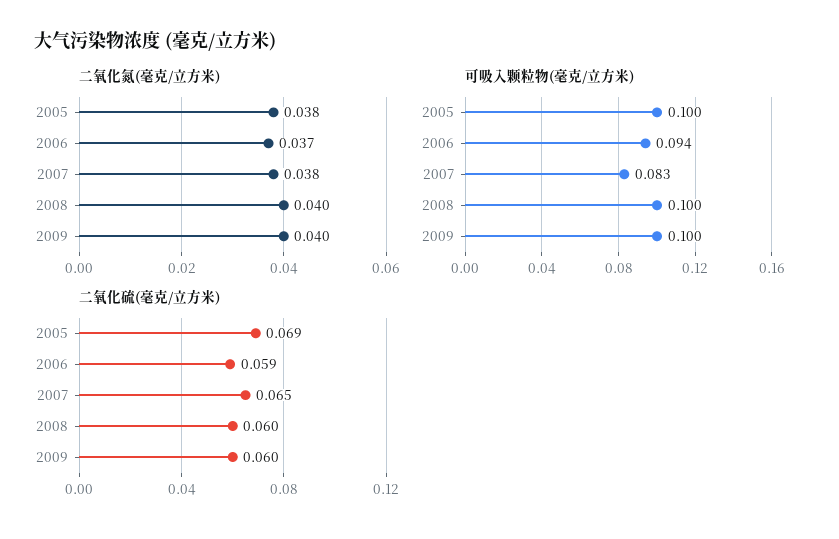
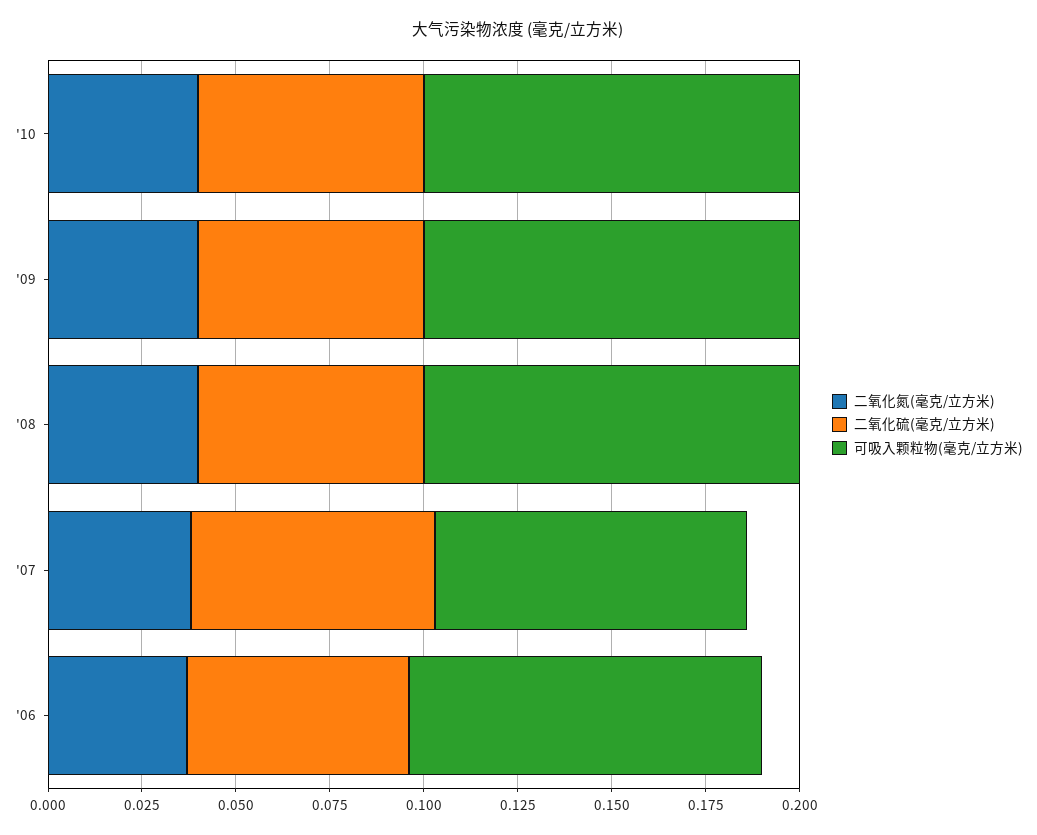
二氧化氮(毫克/立方米), 2005: 0.038 -> none
可吸入颗粒物(毫克/立方米), 2005: 0.1 -> none
二氧化硫(毫克/立方米), 2005: 0.069 -> none
二氧化氮(毫克/立方米), '10: none -> 0.04
二氧化硫(毫克/立方米), '10: none -> 0.06
可吸入颗粒物(毫克/立方米), '10: none -> 0.1

